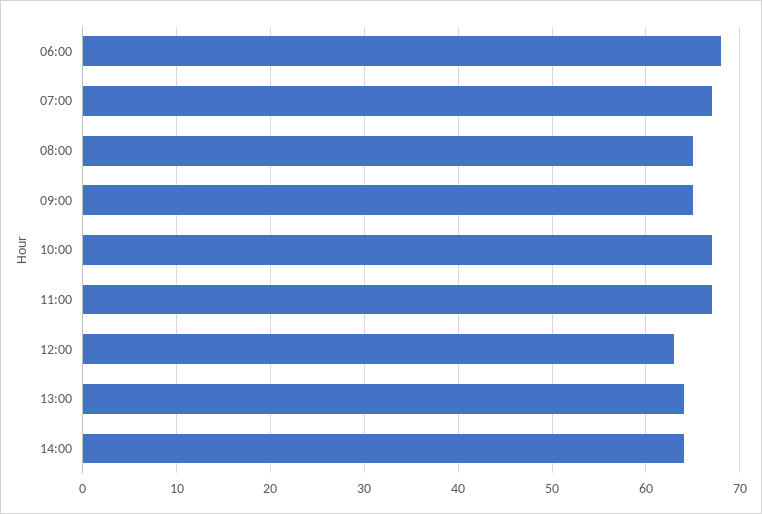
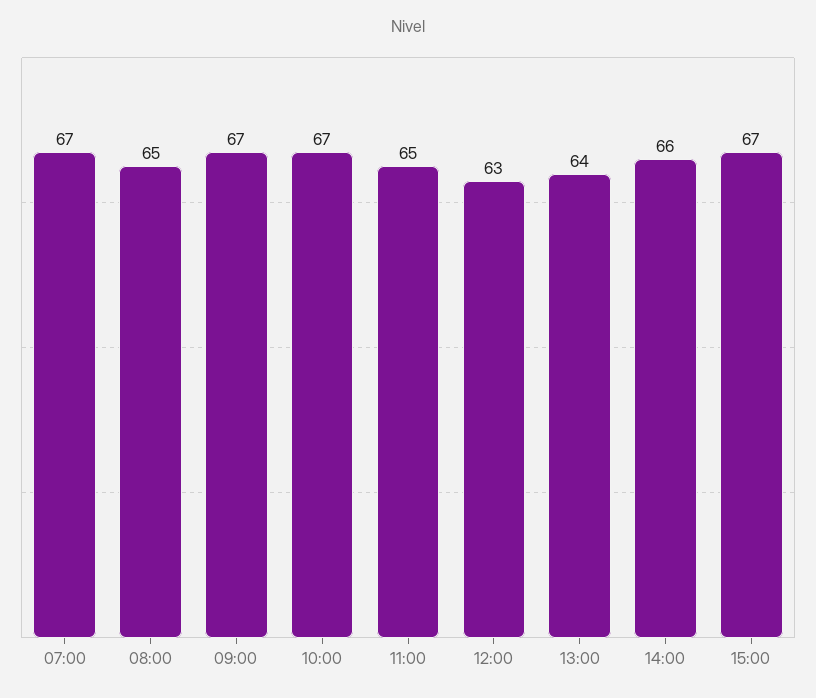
06:00: 68 -> none
09:00: 65 -> 67
11:00: 67 -> 65
14:00: 64 -> 66
15:00: none -> 67

